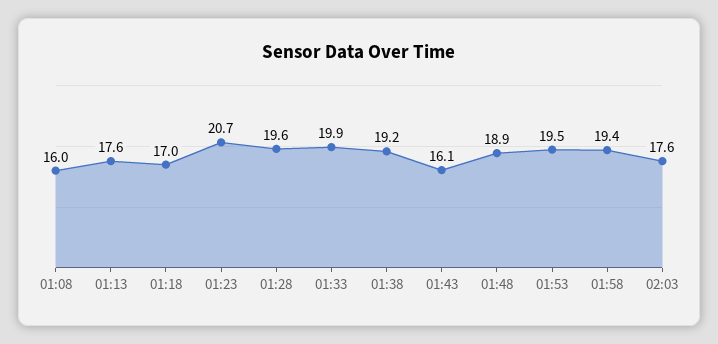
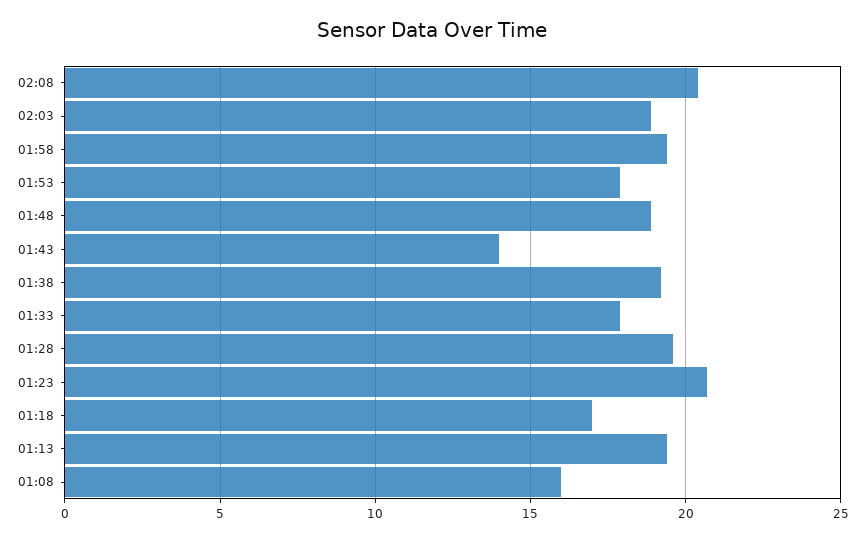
01:13: 17.6 -> 19.5
01:33: 19.9 -> 18
01:43: 16.1 -> 14
01:53: 19.5 -> 18
02:03: 17.6 -> 19
02:08: none -> 20.5

